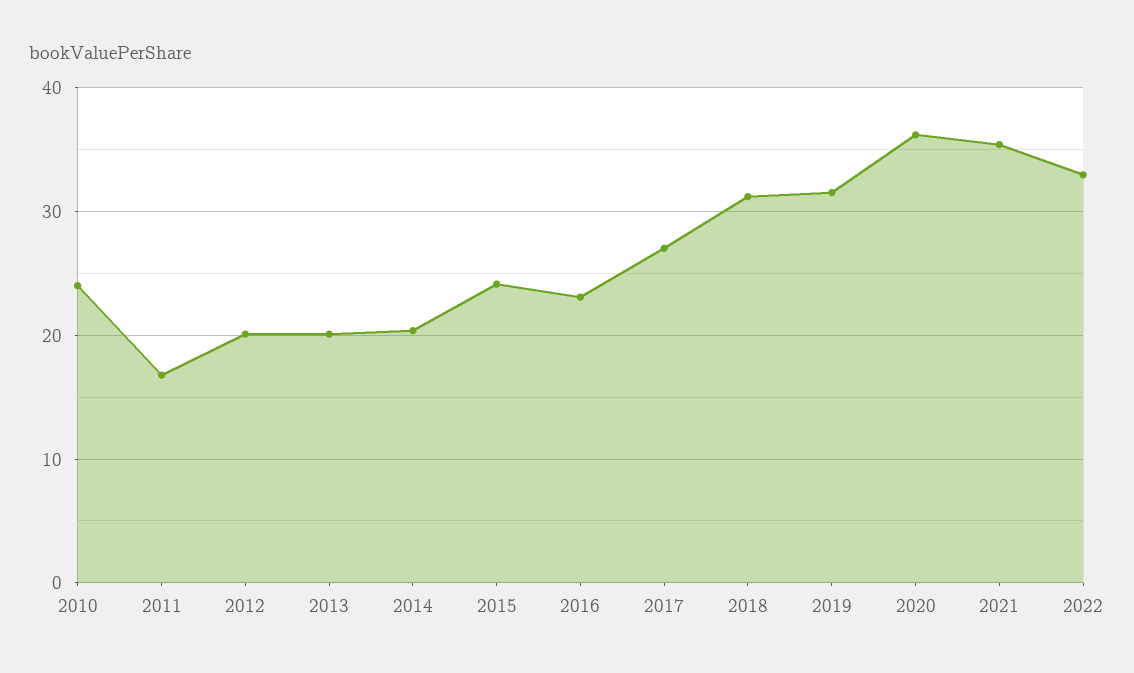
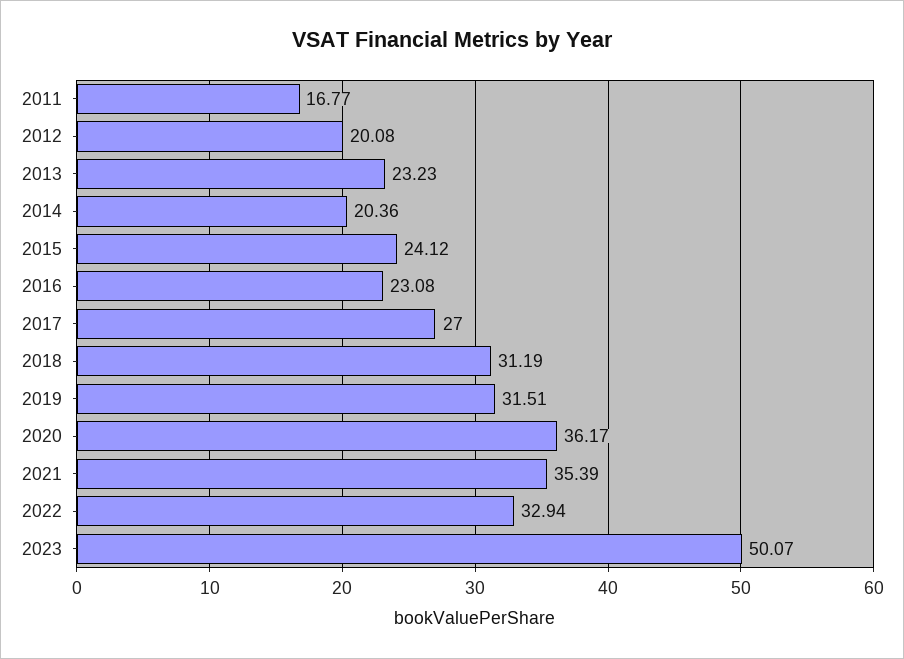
2010: 24 -> none
2013: 20 -> 23.23
2023: none -> 50.07

